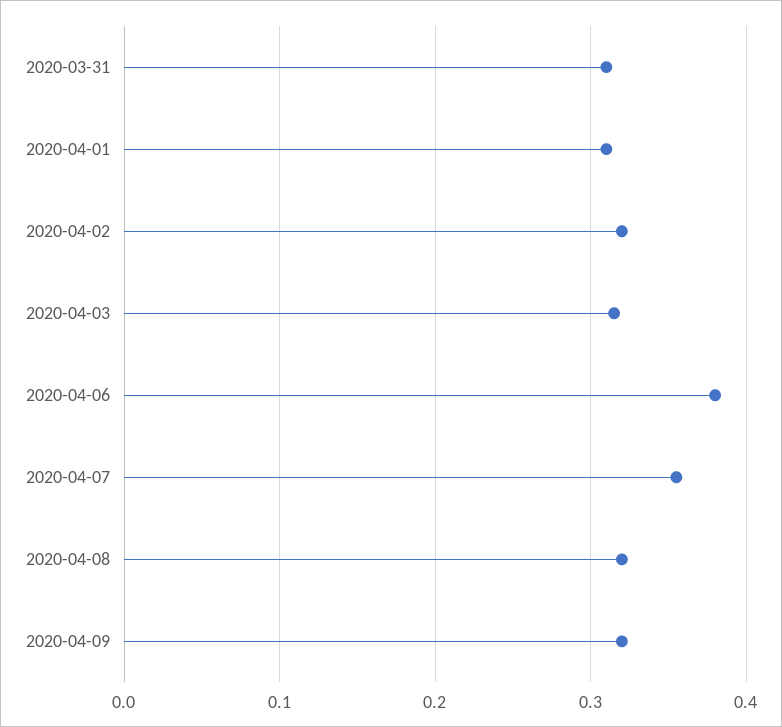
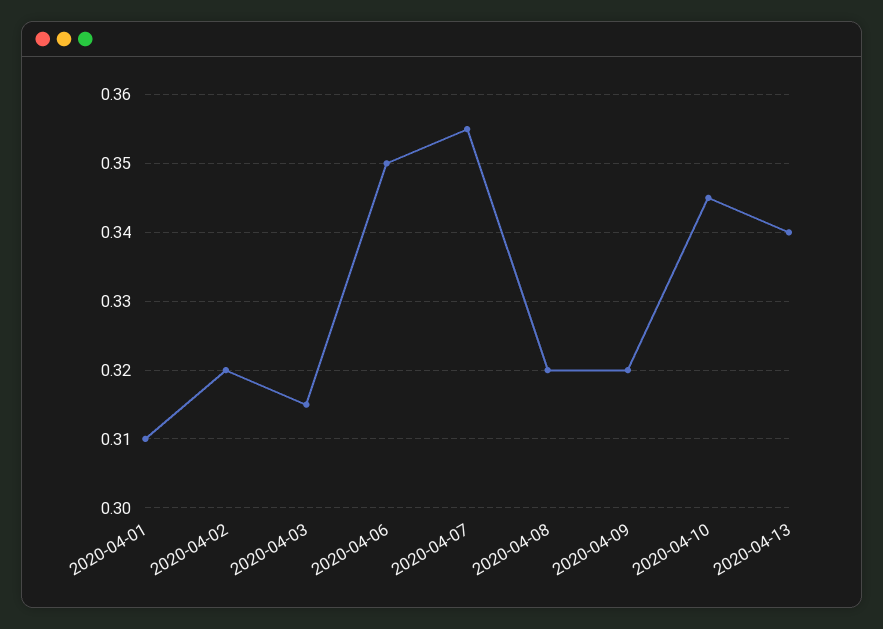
2020-03-31: 0.31 -> none
2020-04-06: 0.38 -> 0.35
2020-04-10: none -> 0.345
2020-04-13: none -> 0.34

